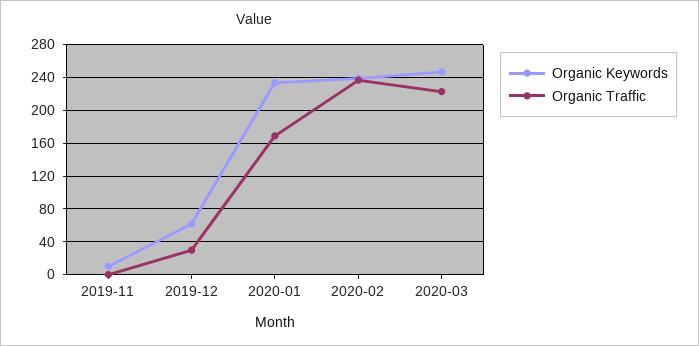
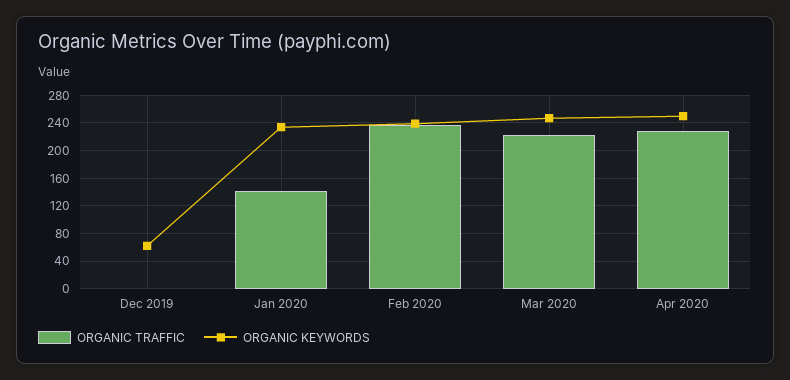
Organic Keywords, 2019-11: 10 -> none
Organic Traffic, 2019-11: 0 -> none
Organic Traffic, 2019-12: 30 -> 0
Organic Traffic, 2020-01: 170 -> 140
Organic Traffic, Apr 2020: none -> 230
Organic Keywords, Apr 2020: none -> 250

